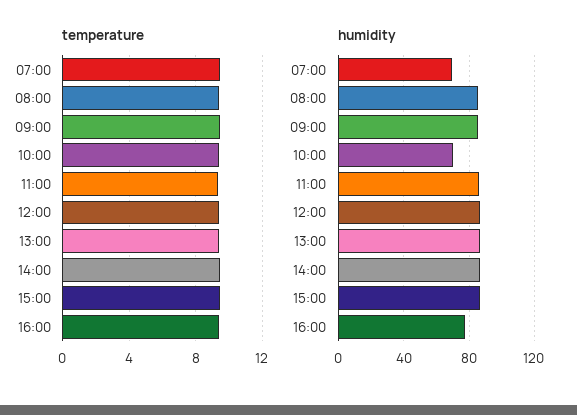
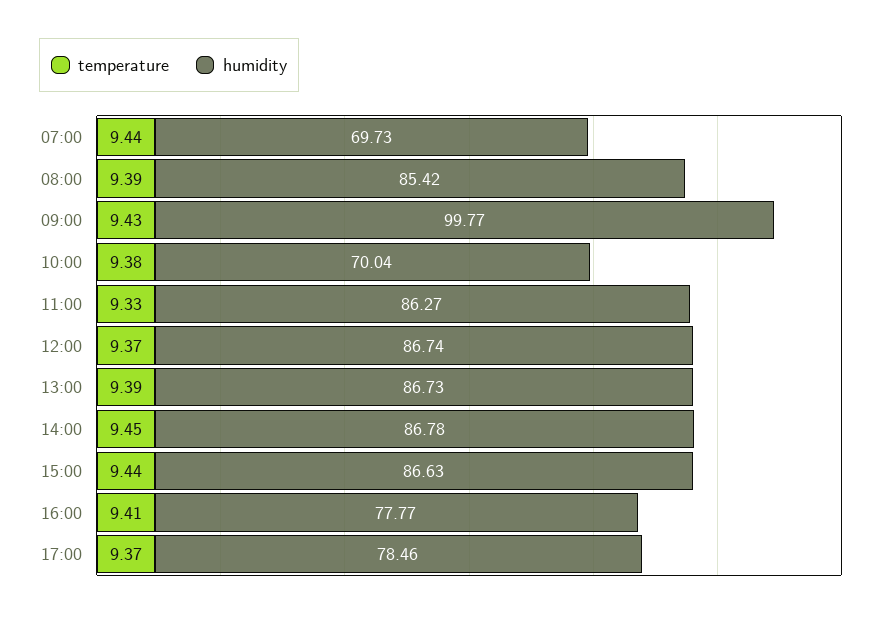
humidity, 09:00: 85 -> 99.77
temperature, 17:00: none -> 9.37
humidity, 17:00: none -> 78.46

